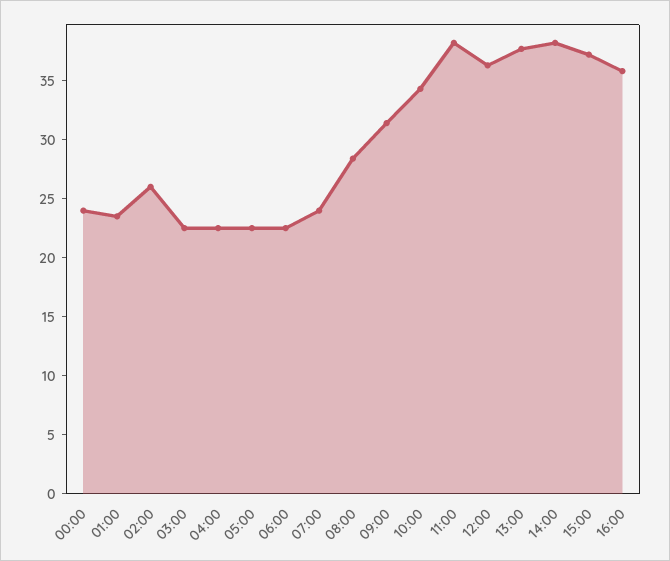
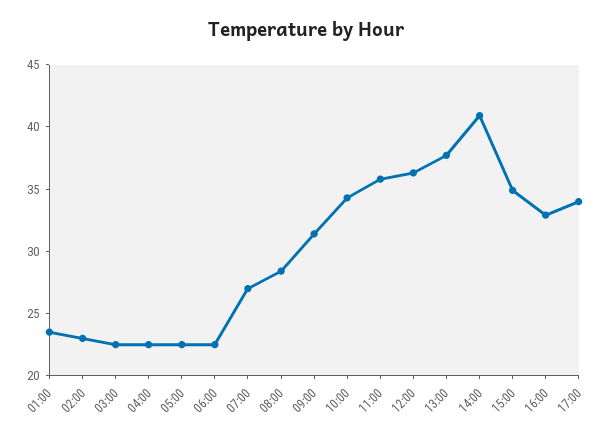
00:00: 24 -> none
02:00: 26 -> 23
07:00: 24 -> 27
11:00: 38 -> 36
14:00: 38 -> 41
15:00: 37 -> 35
16:00: 36 -> 33
17:00: none -> 34

